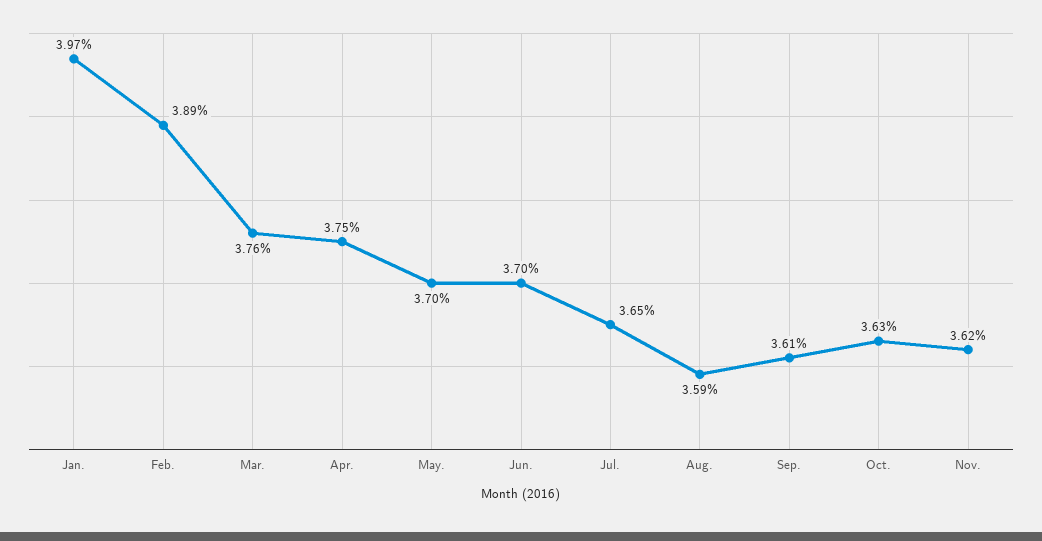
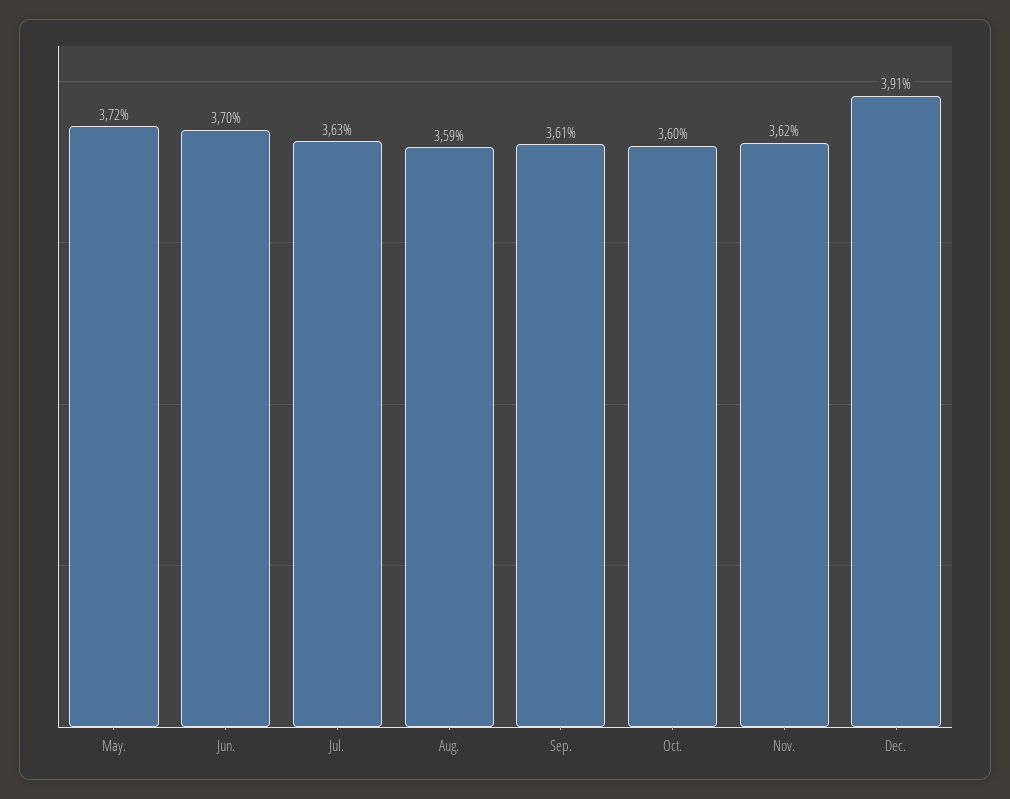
Jan.: 3.97 -> none
Feb.: 3.89 -> none
Mar.: 3.76 -> none
Apr.: 3.75 -> none
May.: 3.7 -> 3.72
Jul.: 3.65 -> 3.63
Oct.: 3.63 -> 3.6
Dec.: none -> 3.91

